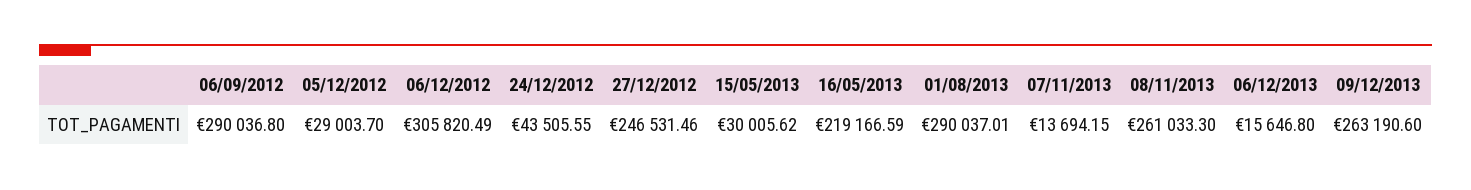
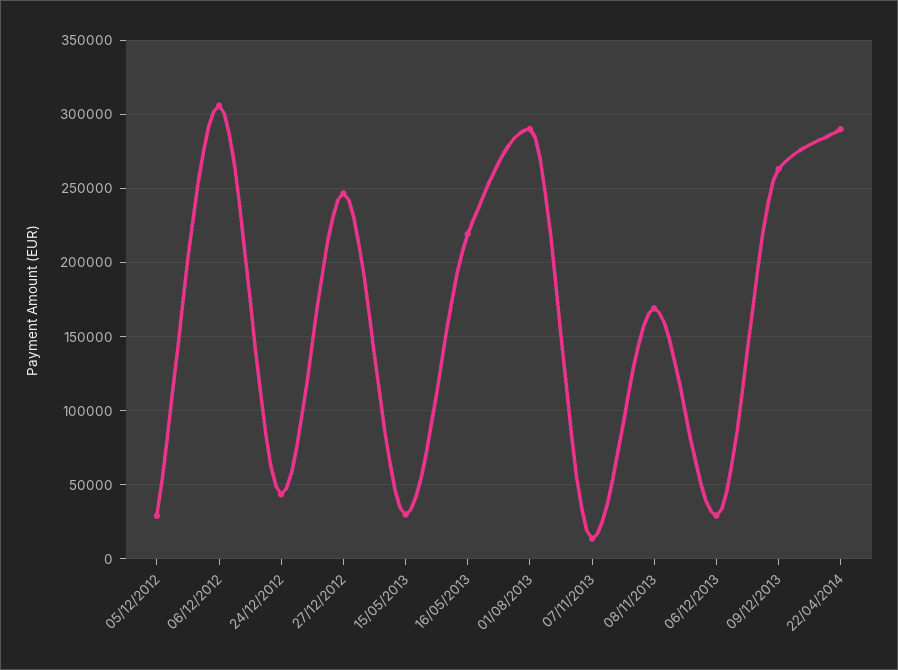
06/09/2012: 290036.8 -> none
08/11/2013: 261033.3 -> 170000
06/12/2013: 15646.8 -> 30000
22/04/2014: none -> 290000

